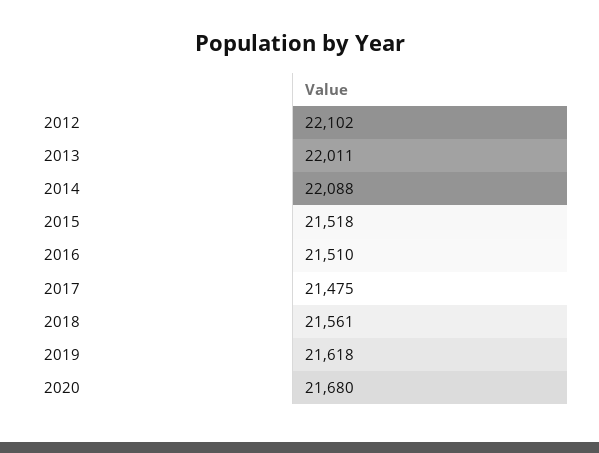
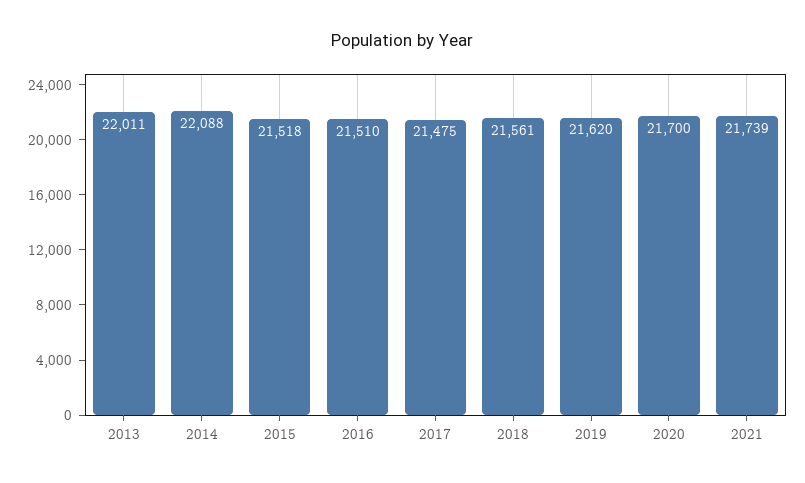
2012: 22102 -> none
2019: 21618 -> 21620
2020: 21680 -> 21700
2021: none -> 21739

